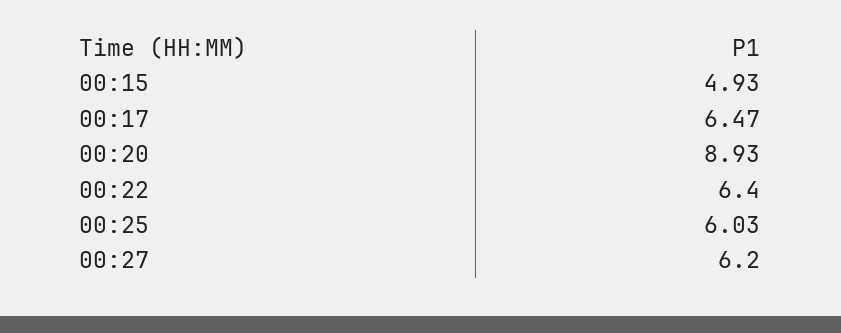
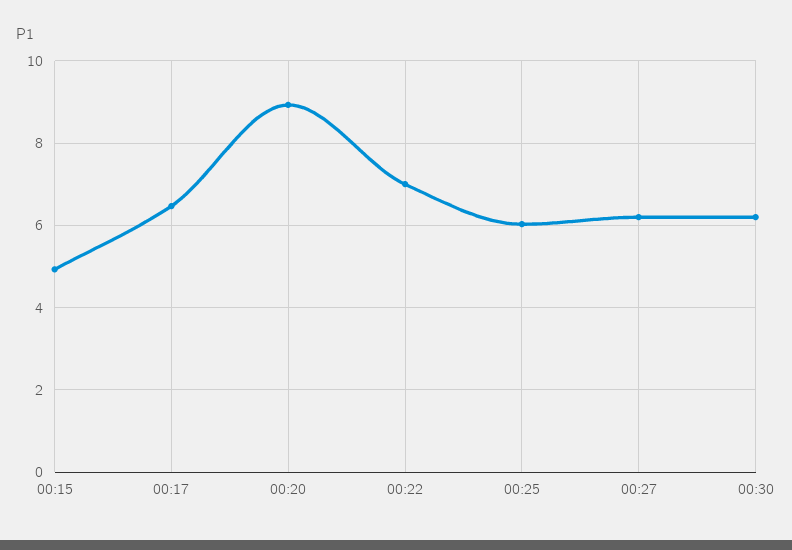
00:22: 6.4 -> 7
00:30: none -> 6.2

